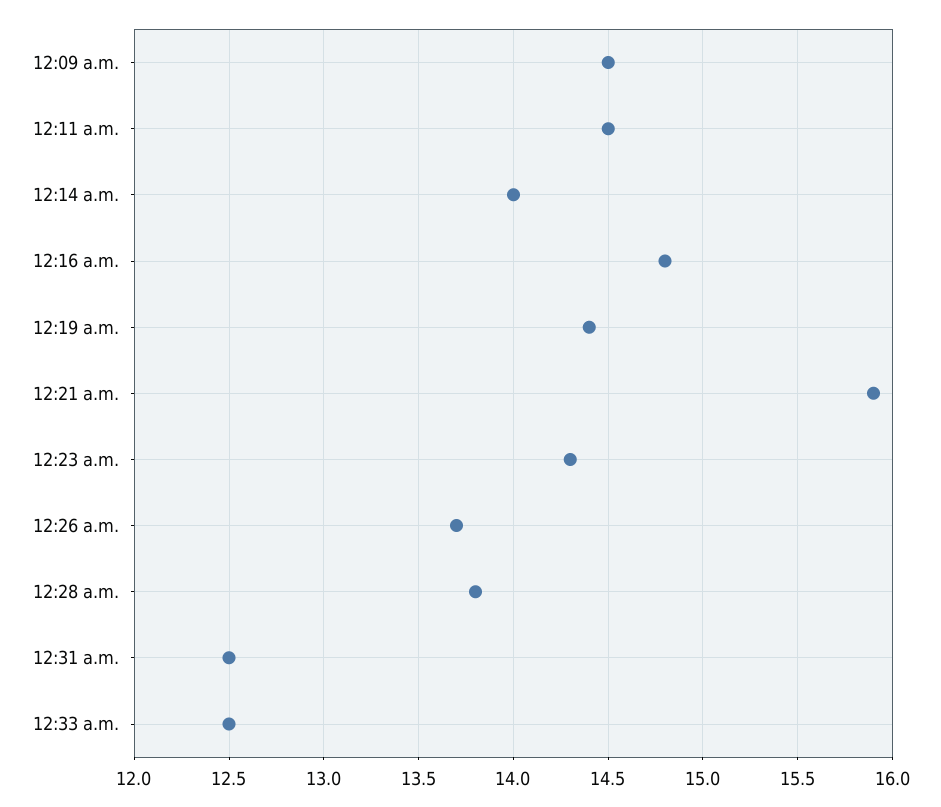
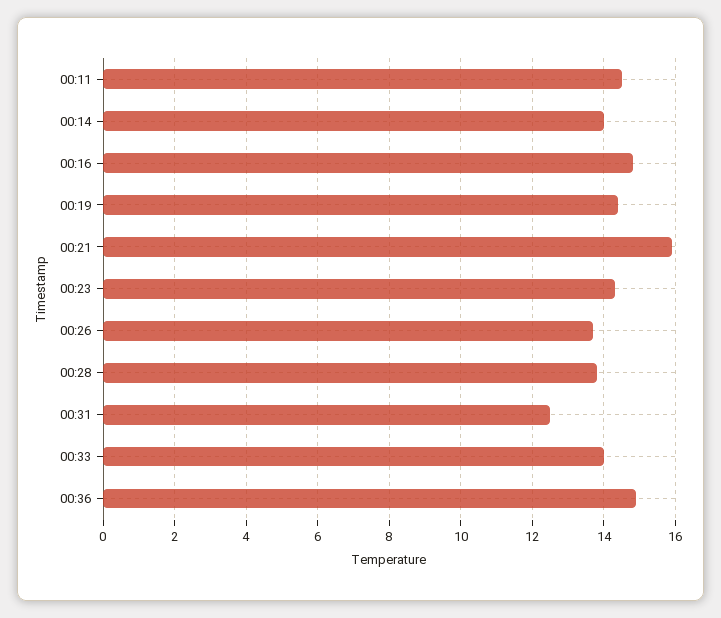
12:09 a.m.: 14.5 -> none
12:33 a.m.: 12.5 -> 14
00:36: none -> 15

